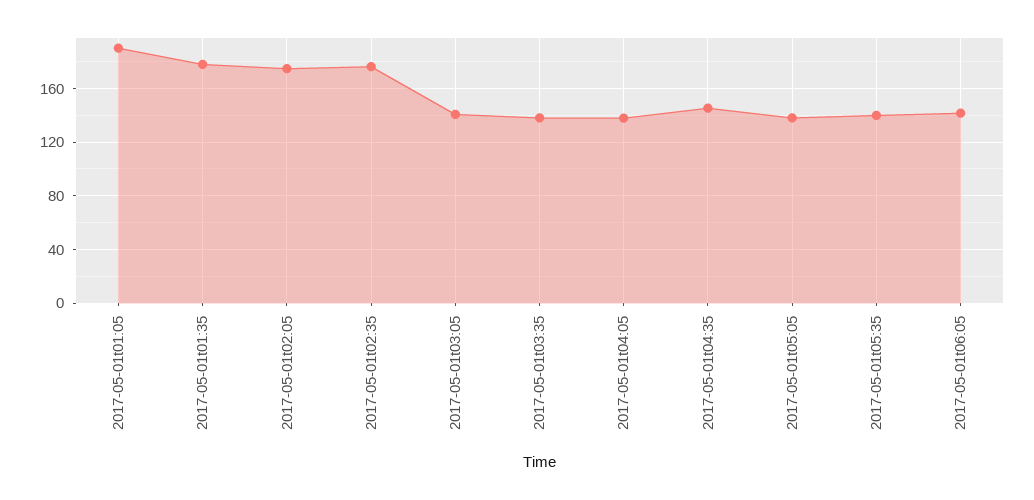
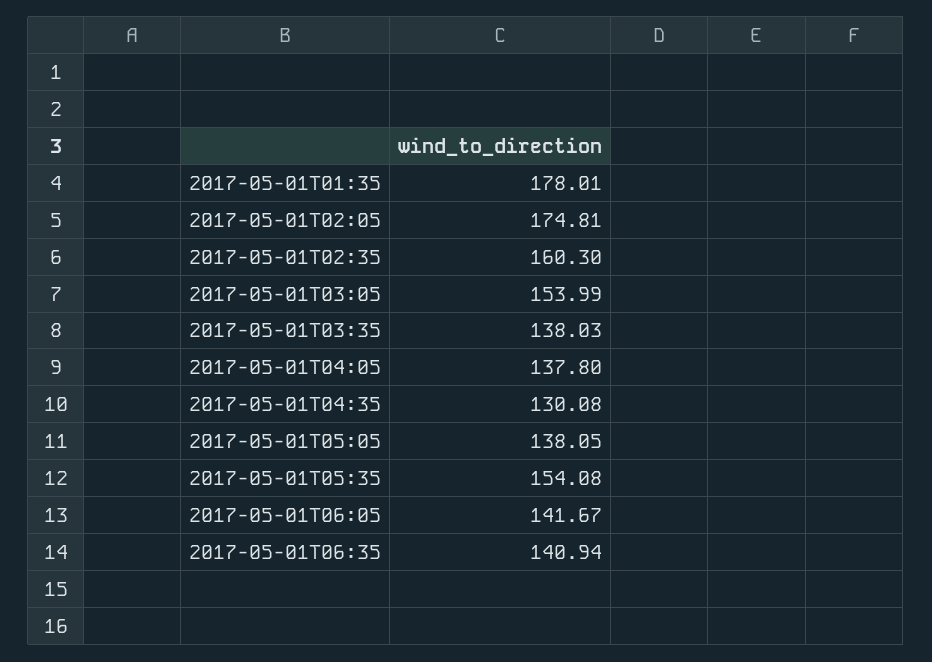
2017-05-01t01:05: 190 -> none
2017-05-01t02:35: 175 -> 160.3
2017-05-01t03:05: 140 -> 153.99
2017-05-01t04:35: 145 -> 130.08
2017-05-01t05:35: 140 -> 154.08
2017-05-01T06:35: none -> 140.94

